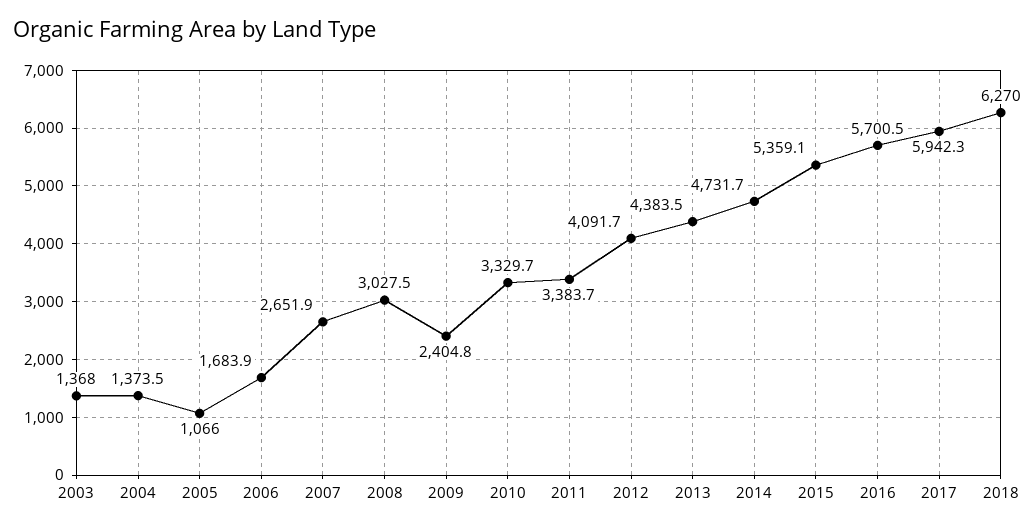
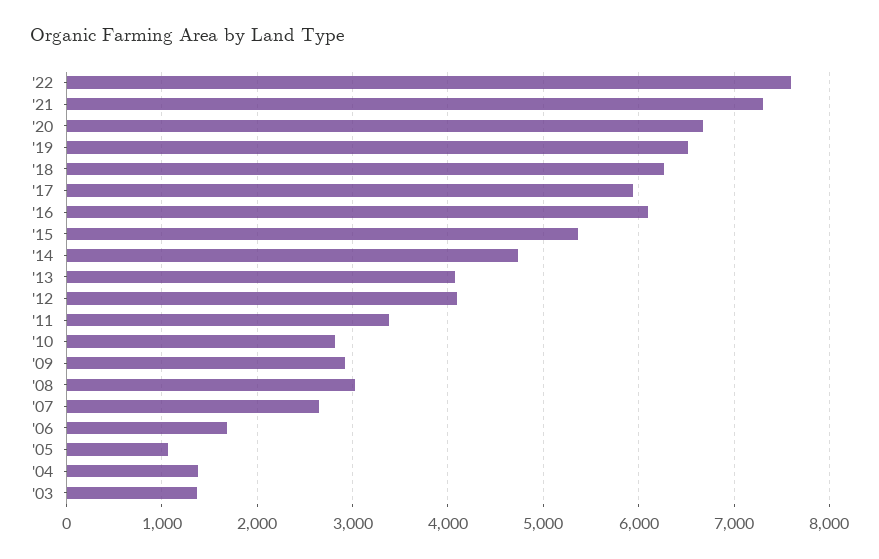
2009: 2404.8 -> 2900
2010: 3329.7 -> 2800
2013: 4383.5 -> 4100
2016: 5700.5 -> 6100
'22: none -> 7600
'21: none -> 7300
'20: none -> 6700
'19: none -> 6500

